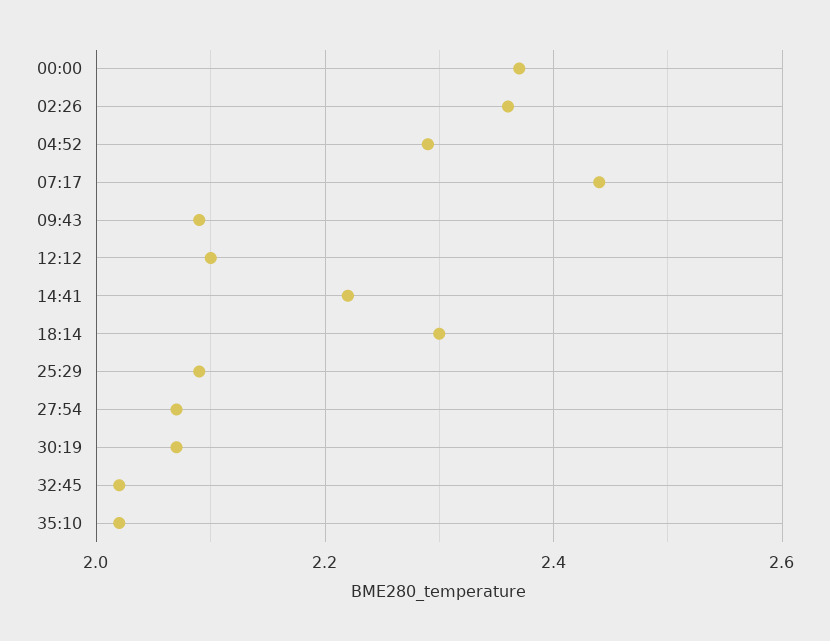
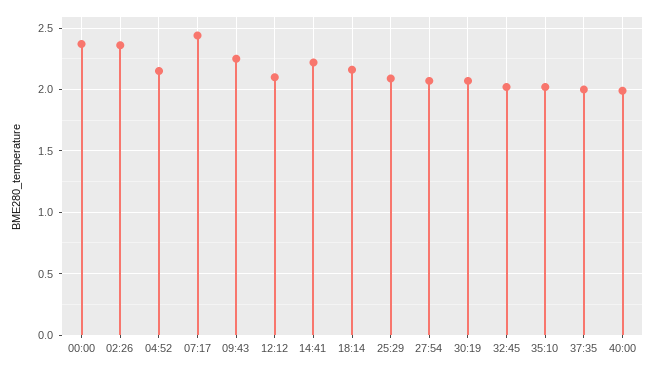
04:52: 2.3 -> 2.15
09:43: 2.1 -> 2.25
18:14: 2.3 -> 2.15
37:35: none -> 2
40:00: none -> 2

